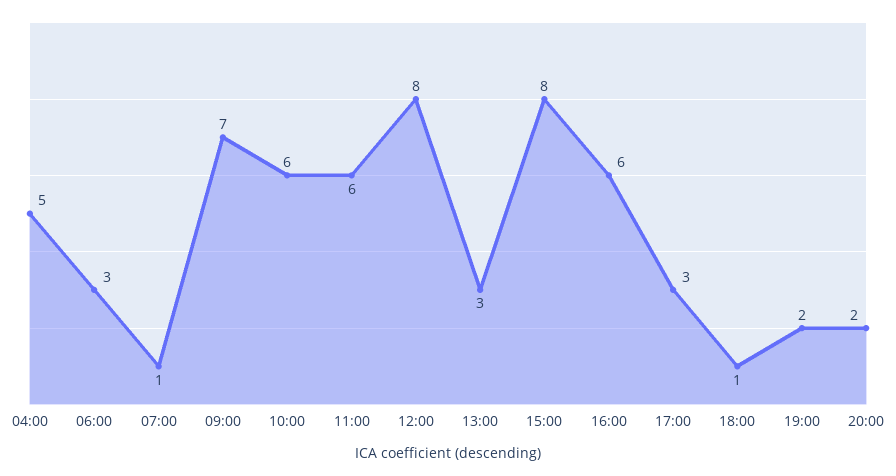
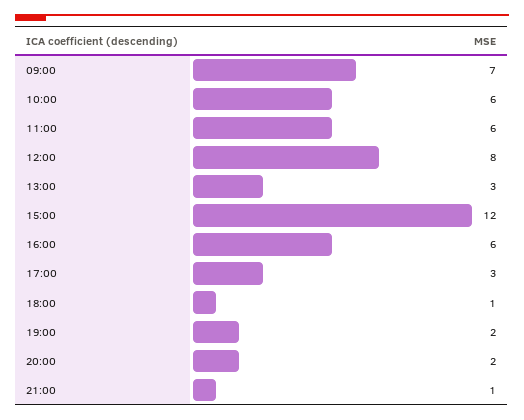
04:00: 5 -> none
06:00: 3 -> none
07:00: 1 -> none
15:00: 8 -> 12
21:00: none -> 1

